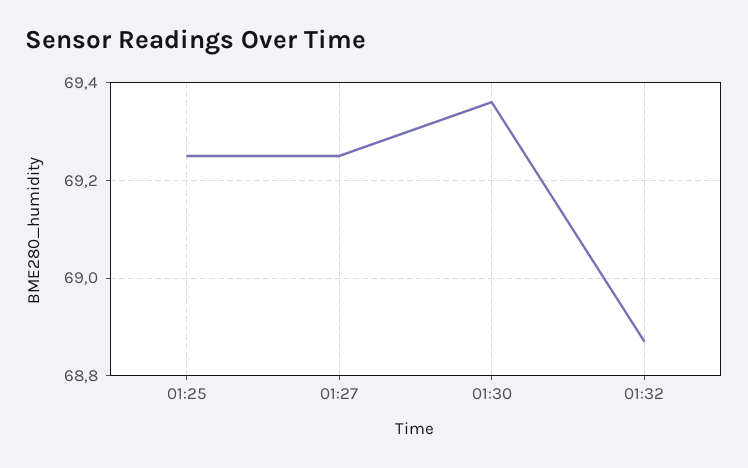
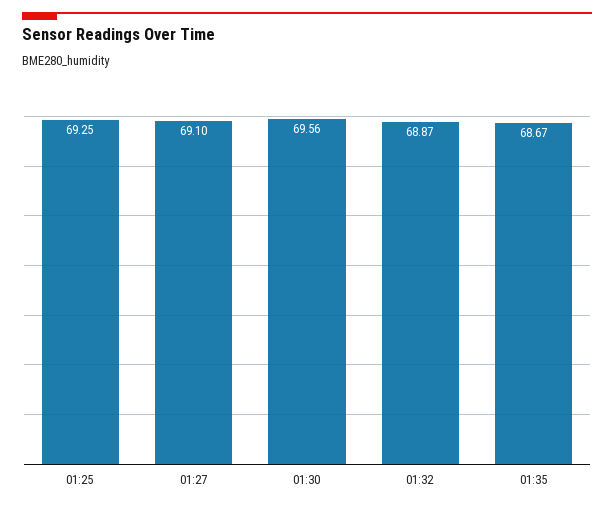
01:27: 69.25 -> 69.1
01:30: 69.35 -> 69.56
01:35: none -> 68.67

